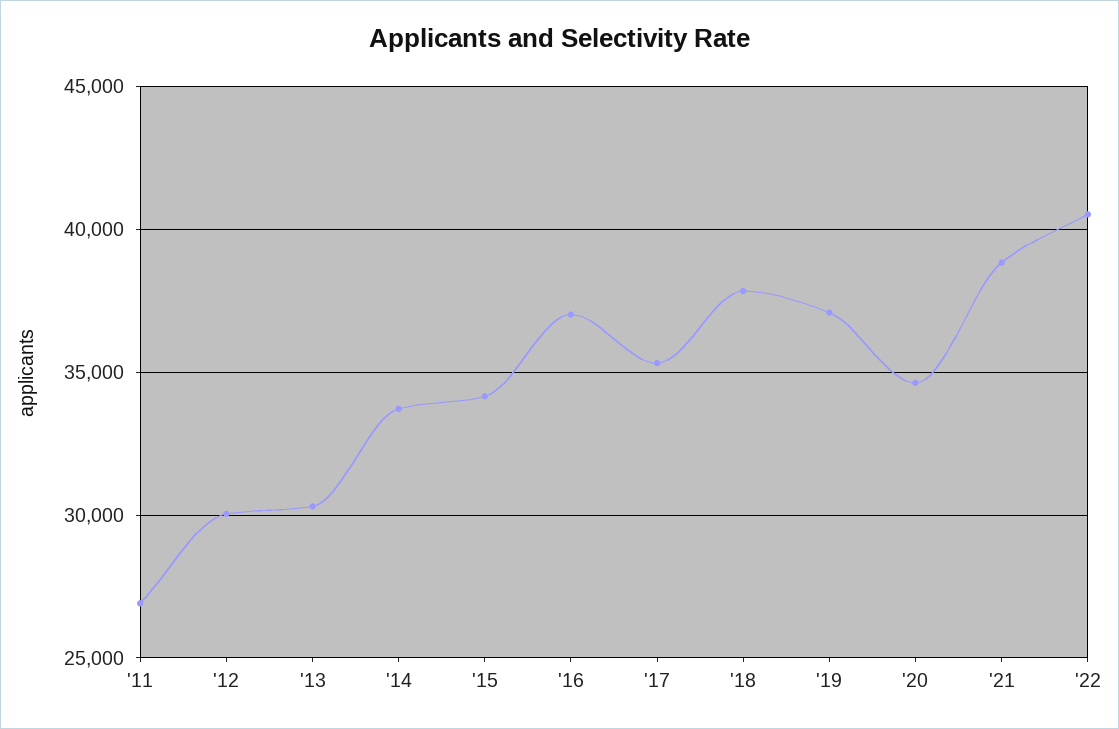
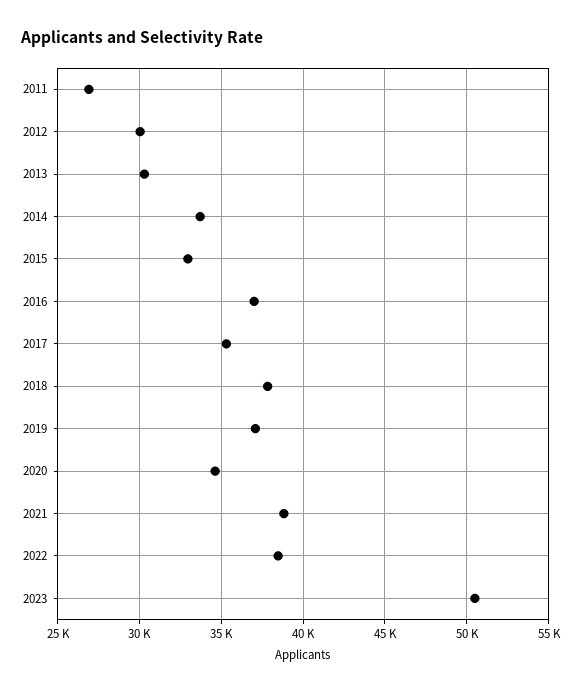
'15: 34000 -> 33000
'22: 40500 -> 38500
2023: none -> 50500

